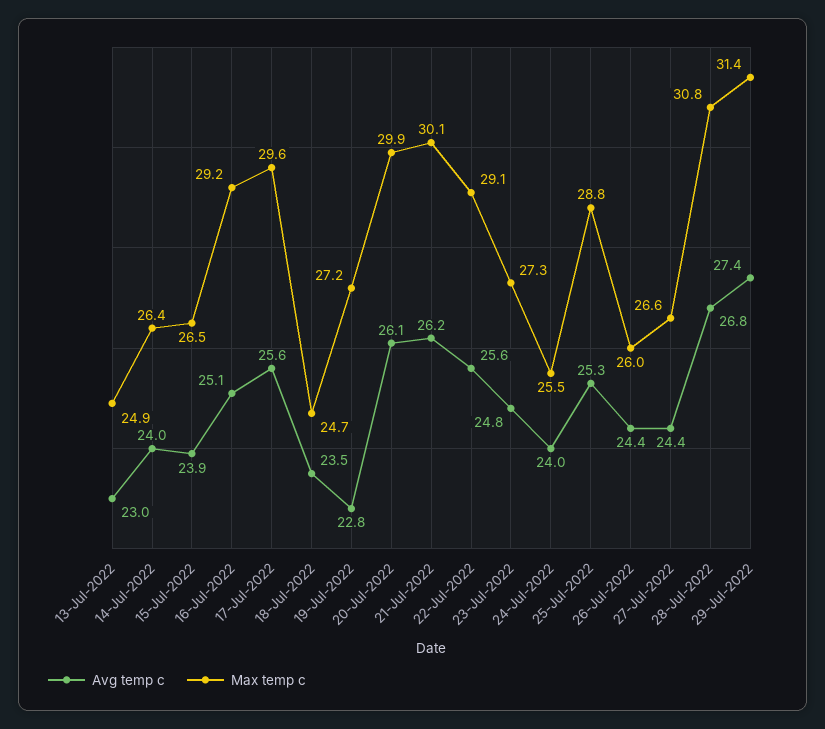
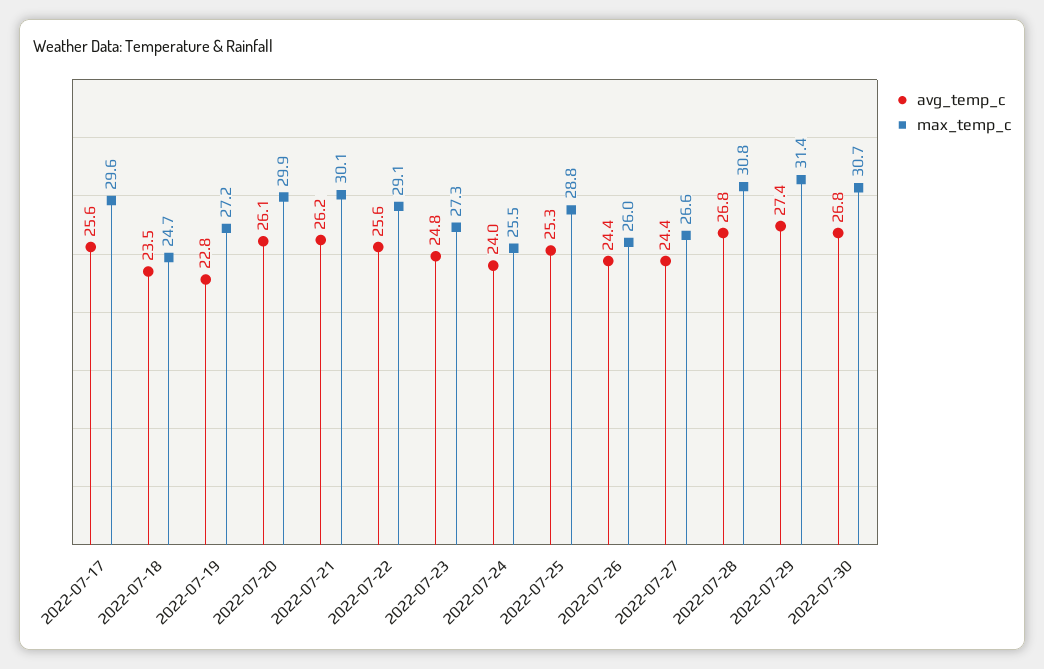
Avg temp c, 13-Jul-2022: 23 -> none
Max temp c, 13-Jul-2022: 24.9 -> none
Avg temp c, 14-Jul-2022: 24 -> none
Max temp c, 14-Jul-2022: 26.4 -> none
Avg temp c, 15-Jul-2022: 23.9 -> none
Max temp c, 15-Jul-2022: 26.5 -> none
Avg temp c, 16-Jul-2022: 25.1 -> none
Max temp c, 16-Jul-2022: 29.2 -> none
Avg temp c, 2022-07-30: none -> 26.8
Max temp c, 2022-07-30: none -> 30.7

